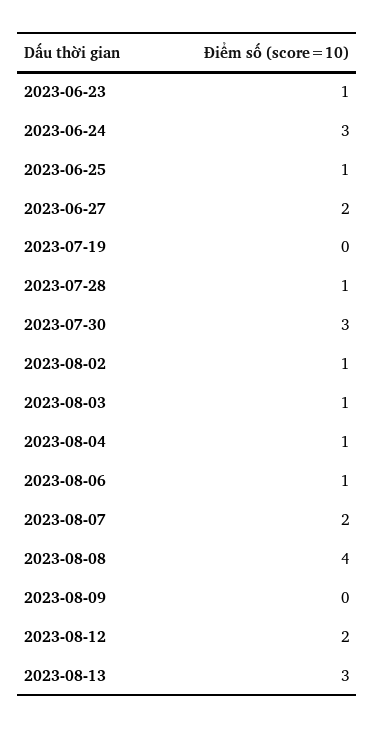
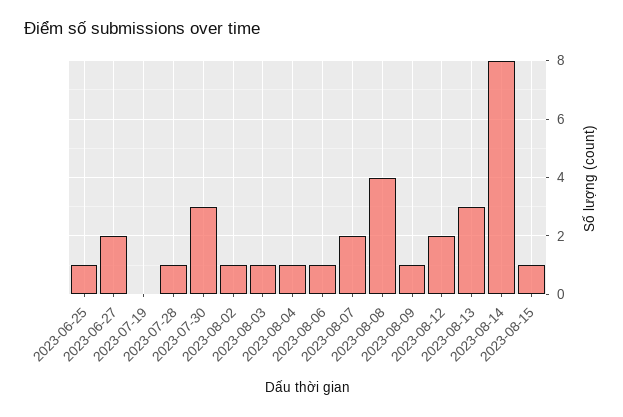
2023-06-23: 1 -> none
2023-06-24: 3 -> none
2023-08-09: 0 -> 1
2023-08-14: none -> 8
2023-08-15: none -> 1

